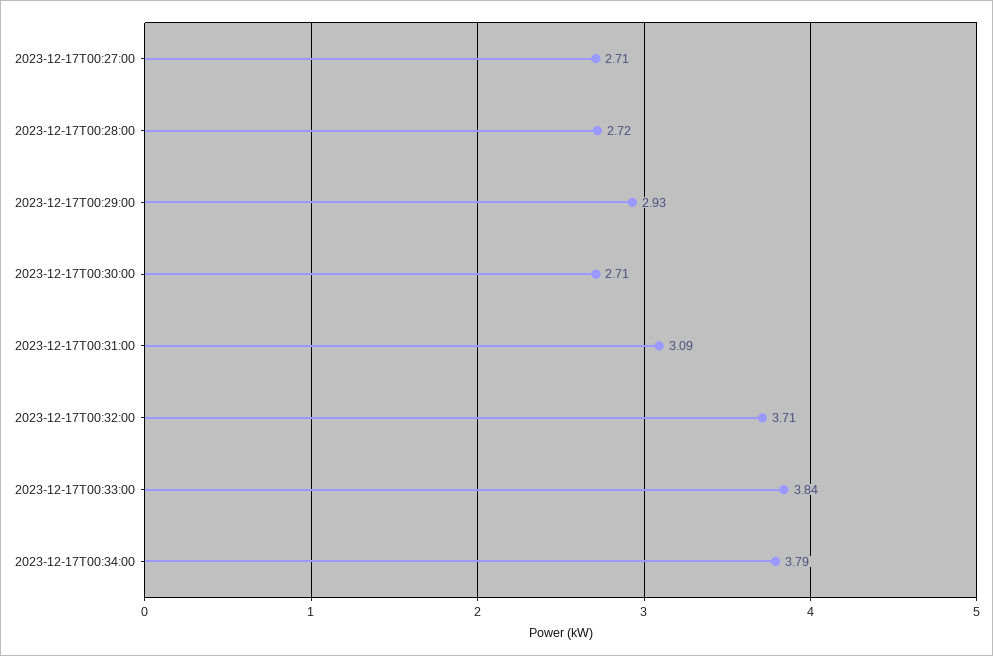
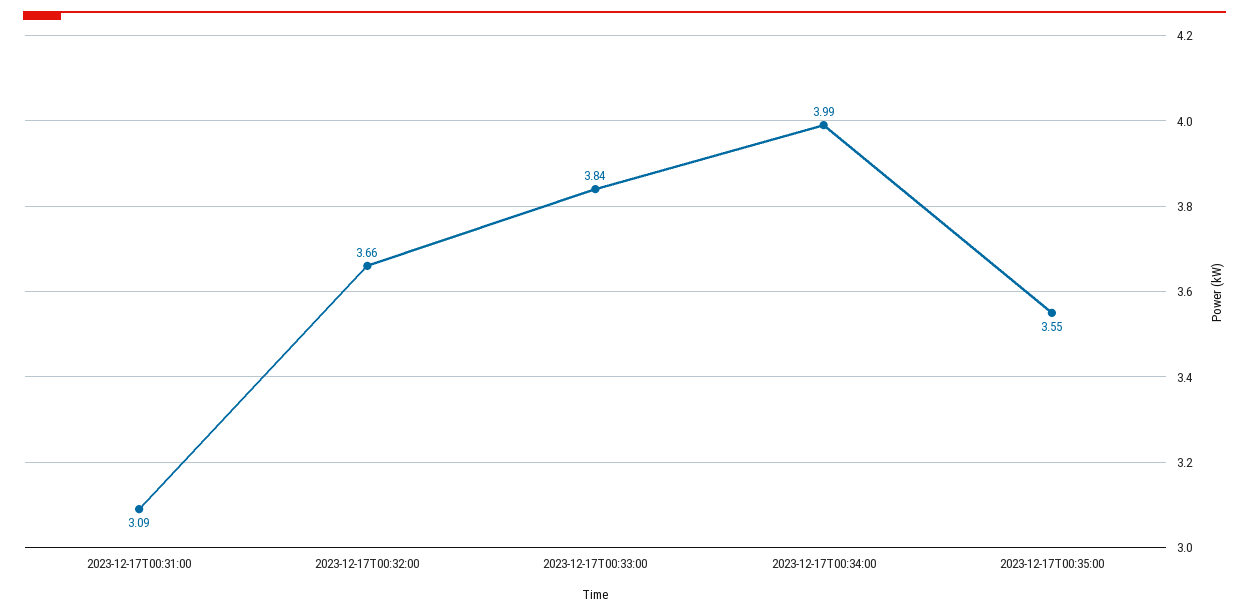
2023-12-17T00:27:00: 2.71 -> none
2023-12-17T00:28:00: 2.72 -> none
2023-12-17T00:29:00: 2.93 -> none
2023-12-17T00:30:00: 2.71 -> none
2023-12-17T00:32:00: 3.71 -> 3.66
2023-12-17T00:34:00: 3.79 -> 3.99
2023-12-17T00:35:00: none -> 3.55

